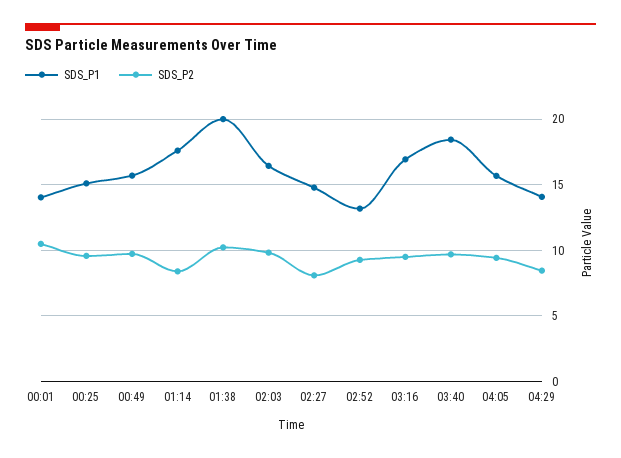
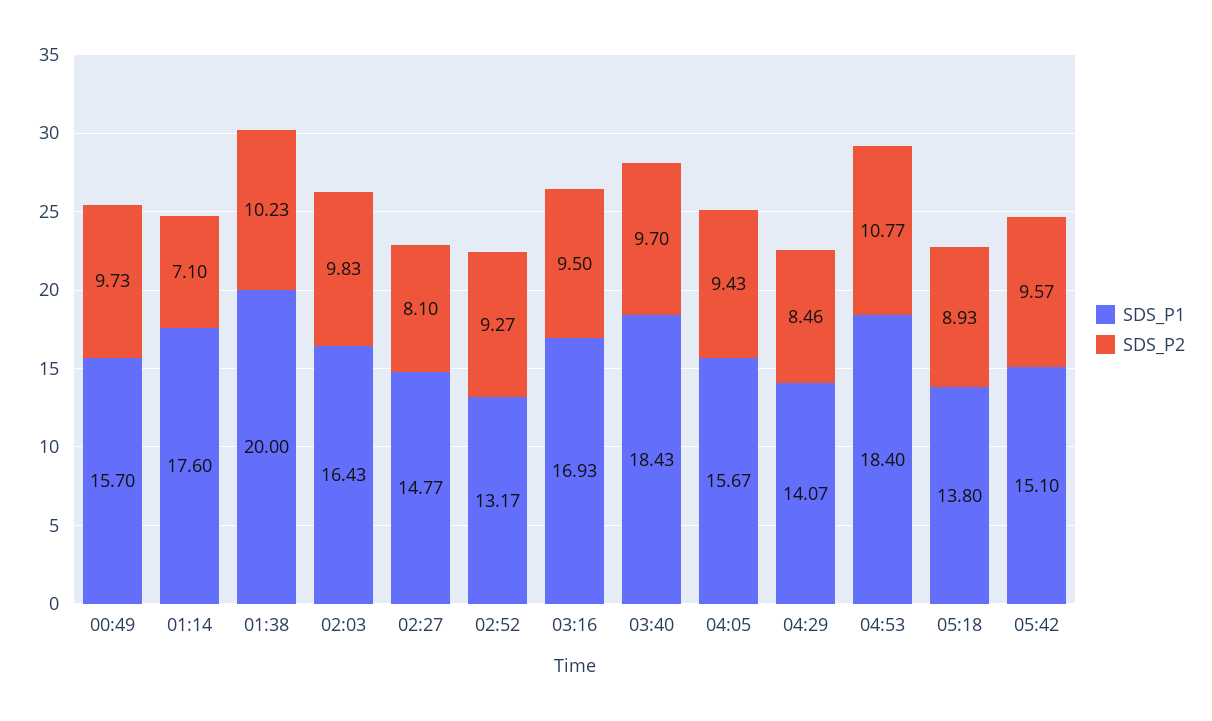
SDS_P1, 00:01: 14 -> none
SDS_P2, 00:01: 10.5 -> none
SDS_P1, 00:25: 15 -> none
SDS_P2, 00:25: 9.5 -> none
SDS_P2, 01:14: 8.5 -> 7.1
SDS_P1, 04:53: none -> 18.4
SDS_P2, 04:53: none -> 10.77
SDS_P1, 05:18: none -> 13.8
SDS_P2, 05:18: none -> 8.93
SDS_P1, 05:42: none -> 15.1
SDS_P2, 05:42: none -> 9.57

